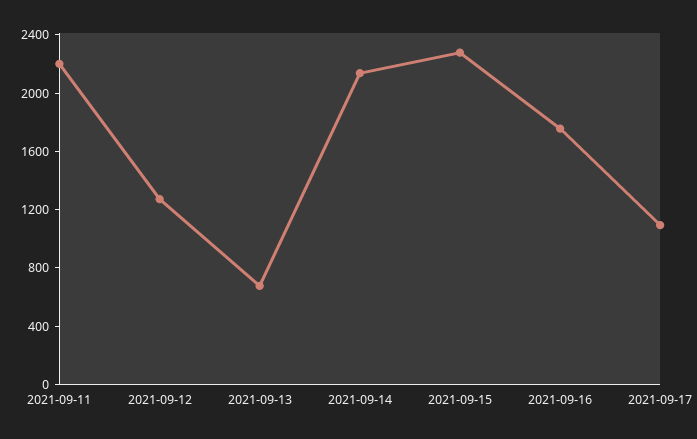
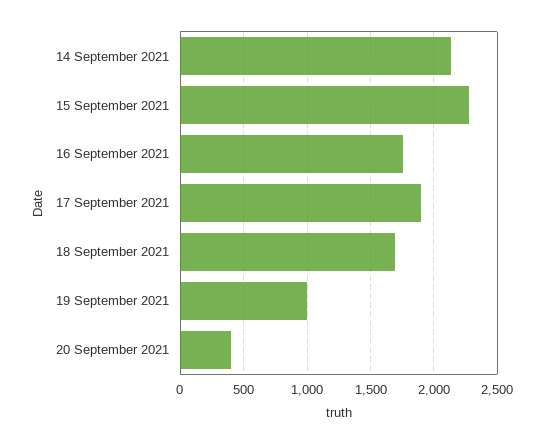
2021-09-11: 2200 -> none
2021-09-12: 1300 -> none
2021-09-13: 700 -> none
2021-09-17: 1100 -> 1900
18 September 2021: none -> 1700
19 September 2021: none -> 1000
20 September 2021: none -> 400

